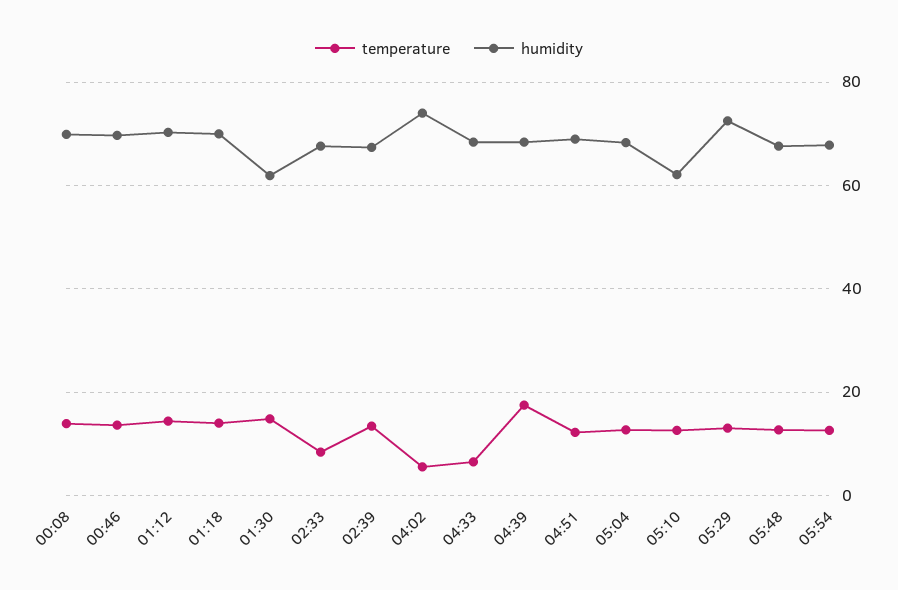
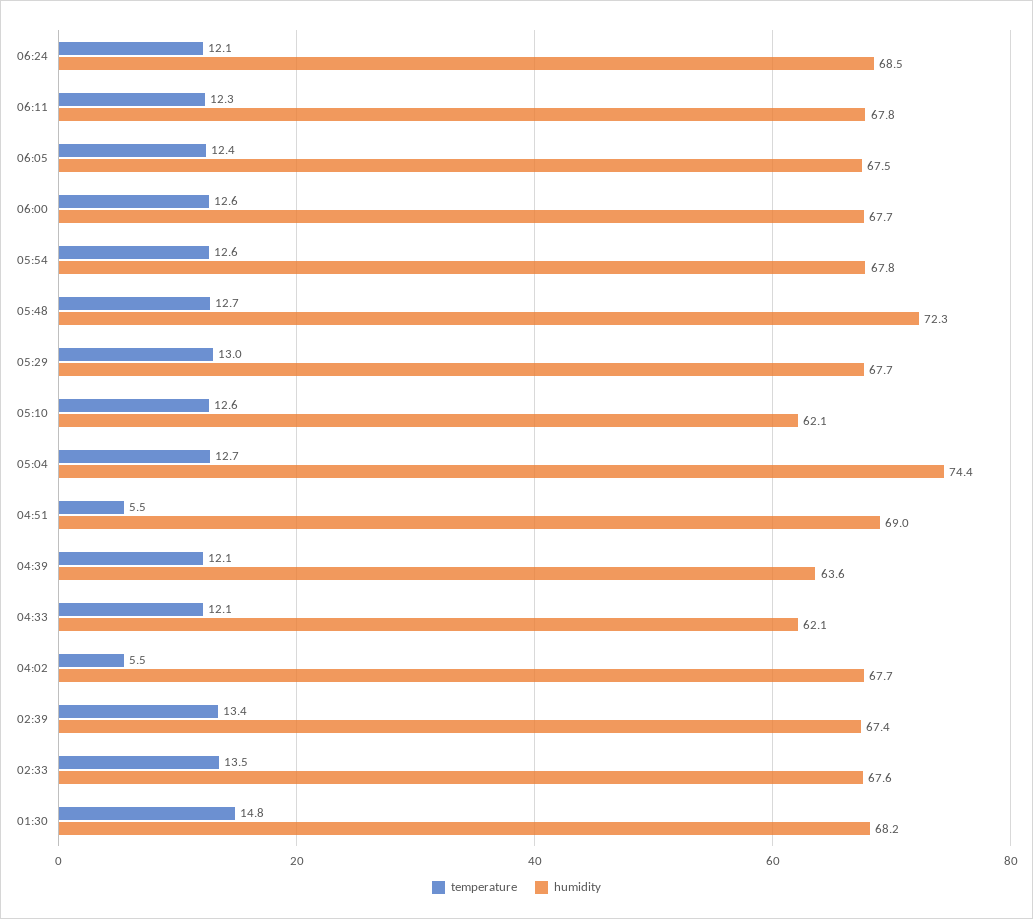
temperature, 00:08: 14 -> none
humidity, 00:08: 70 -> none
temperature, 00:46: 14 -> none
humidity, 00:46: 70 -> none
temperature, 01:12: 14 -> none
humidity, 01:12: 70 -> none
temperature, 01:18: 14 -> none
humidity, 01:18: 70 -> none
humidity, 01:30: 62 -> 68.2
temperature, 02:33: 8 -> 13.5
humidity, 04:02: 74 -> 67.7
temperature, 04:33: 6 -> 12.1
humidity, 04:33: 68 -> 62.1
temperature, 04:39: 18 -> 12.1
humidity, 04:39: 68 -> 63.6
temperature, 04:51: 12 -> 5.5
humidity, 05:04: 68 -> 74.4
humidity, 05:29: 72 -> 67.7
humidity, 05:48: 68 -> 72.3
temperature, 06:24: none -> 12.1
humidity, 06:24: none -> 68.5
temperature, 06:11: none -> 12.3
humidity, 06:11: none -> 67.8
temperature, 06:05: none -> 12.4
humidity, 06:05: none -> 67.5
temperature, 06:00: none -> 12.6
humidity, 06:00: none -> 67.7

